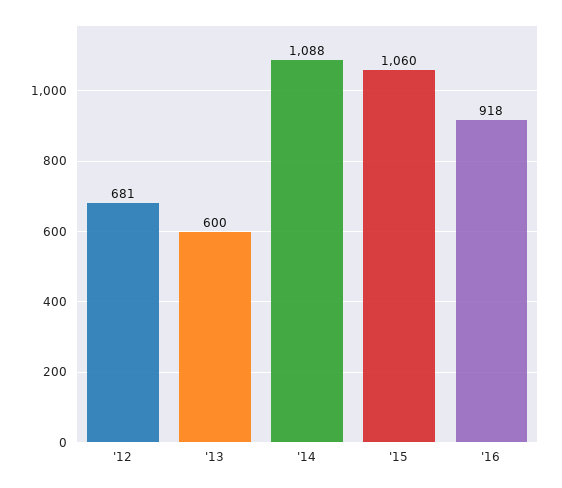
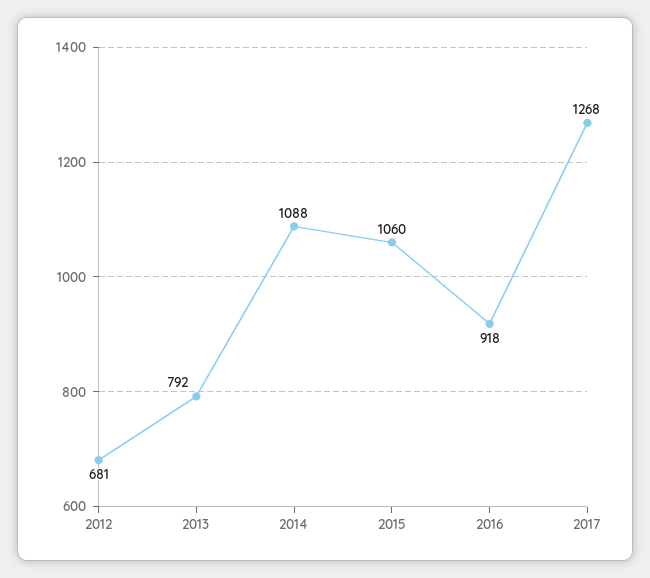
'13: 600 -> 792
2017: none -> 1268

